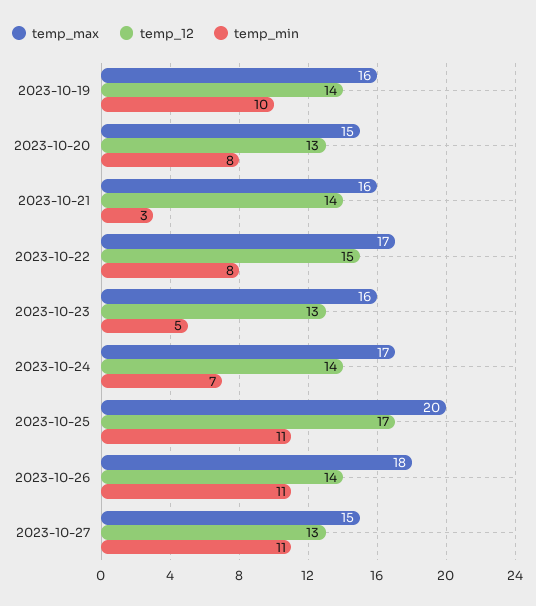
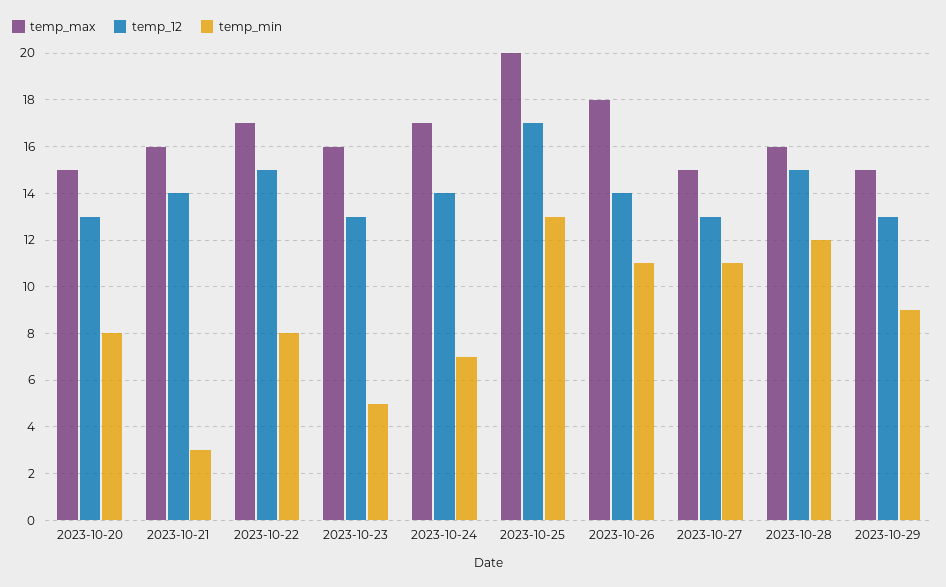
temp_max, 2023-10-19: 16 -> none
temp_12, 2023-10-19: 14 -> none
temp_min, 2023-10-19: 10 -> none
temp_min, 2023-10-25: 11 -> 13
temp_max, 2023-10-28: none -> 16
temp_12, 2023-10-28: none -> 15
temp_min, 2023-10-28: none -> 12
temp_max, 2023-10-29: none -> 15
temp_12, 2023-10-29: none -> 13
temp_min, 2023-10-29: none -> 9

